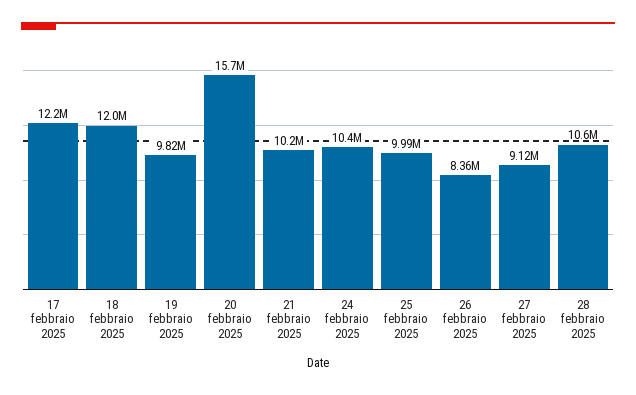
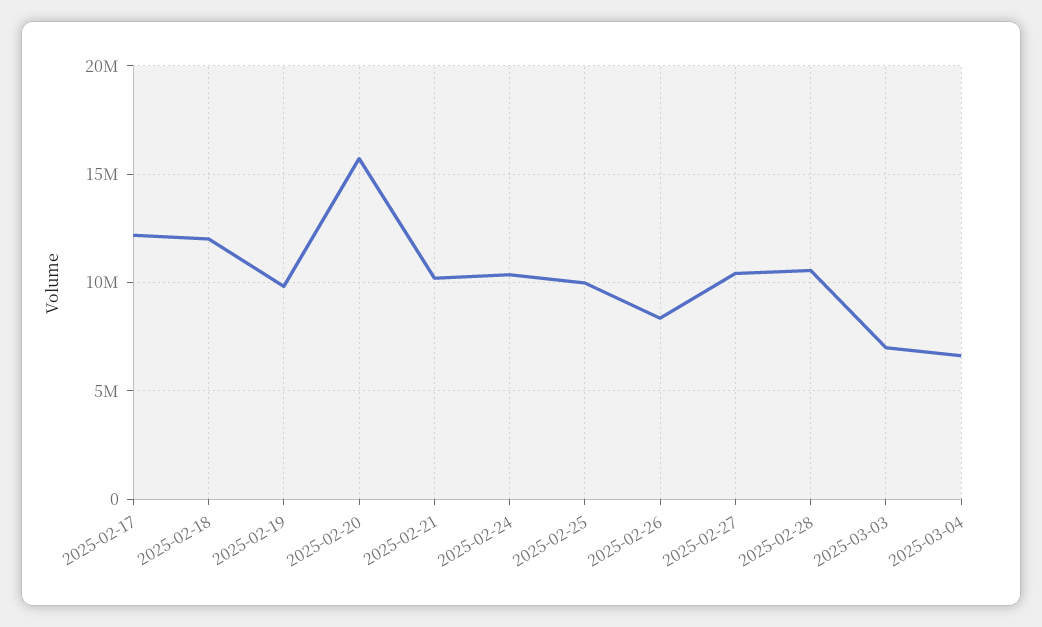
27 febbraio 2025: 9120000 -> 10500000
2025-03-03: none -> 7000000
2025-03-04: none -> 6500000

